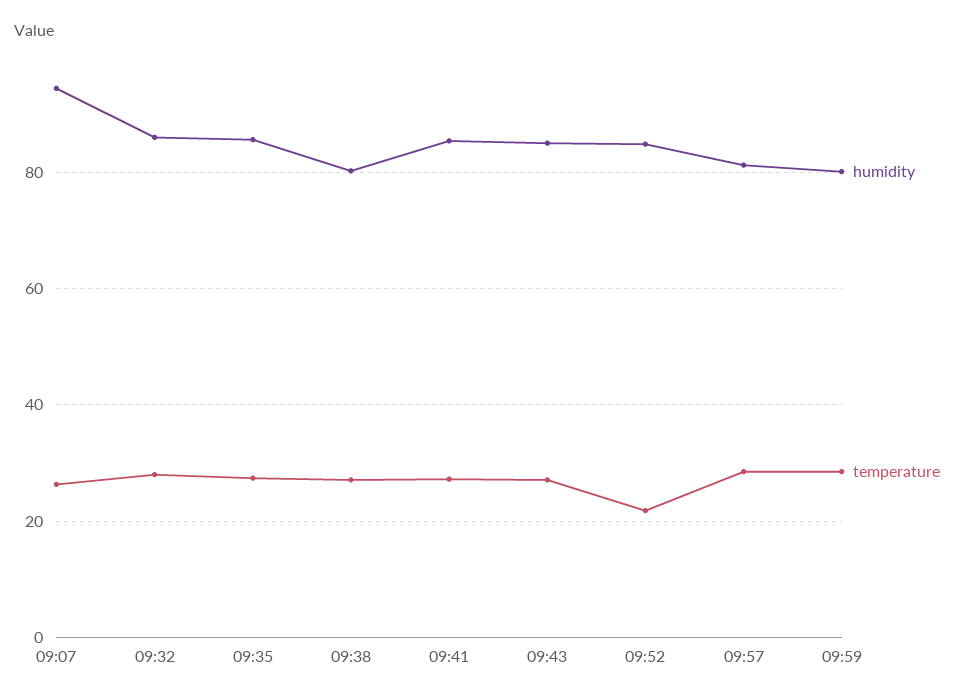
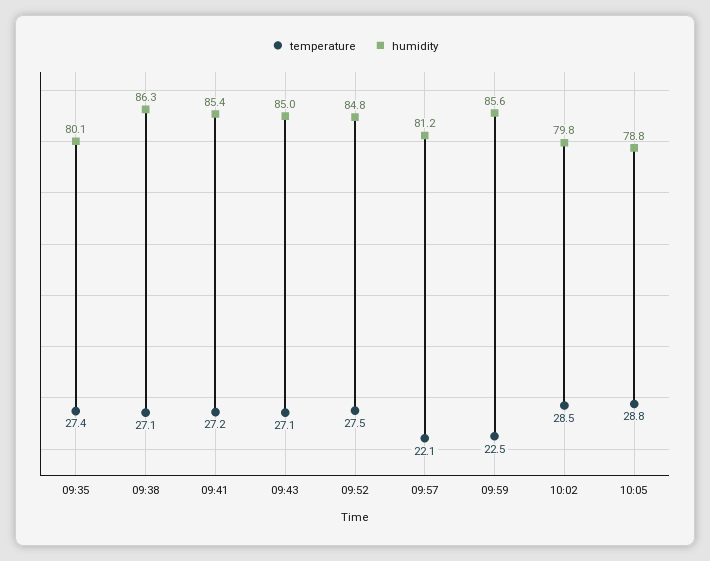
humidity, 09:07: 94 -> none
temperature, 09:07: 26 -> none
humidity, 09:32: 86 -> none
temperature, 09:32: 28 -> none
humidity, 09:35: 86 -> 80.1
humidity, 09:38: 80 -> 86.3
temperature, 09:52: 22 -> 27.5
temperature, 09:57: 28 -> 22.1
humidity, 09:59: 80 -> 85.6
temperature, 09:59: 28 -> 22.5
temperature, 10:02: none -> 28.5
humidity, 10:02: none -> 79.8
temperature, 10:05: none -> 28.8
humidity, 10:05: none -> 78.8

